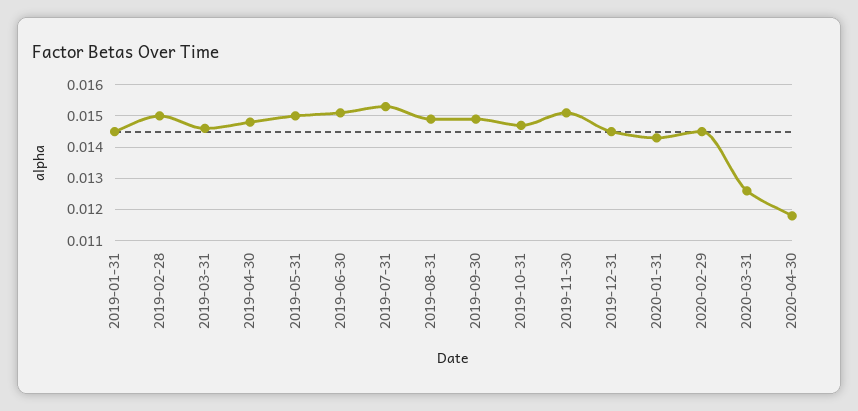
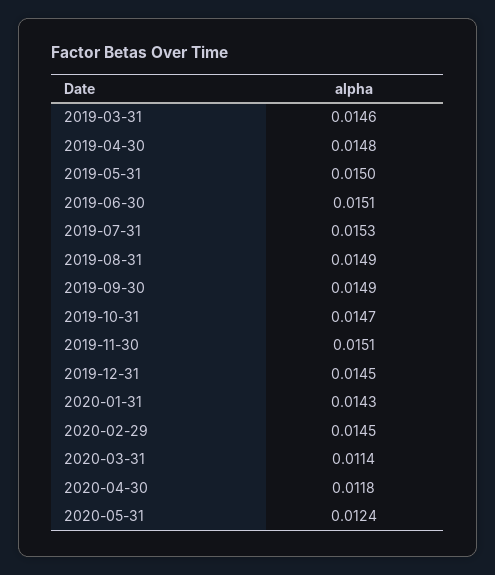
2019-01-31: 0.0145 -> none
2019-02-28: 0.015 -> none
2020-03-31: 0.0125 -> 0.0114
2020-05-31: none -> 0.0124

